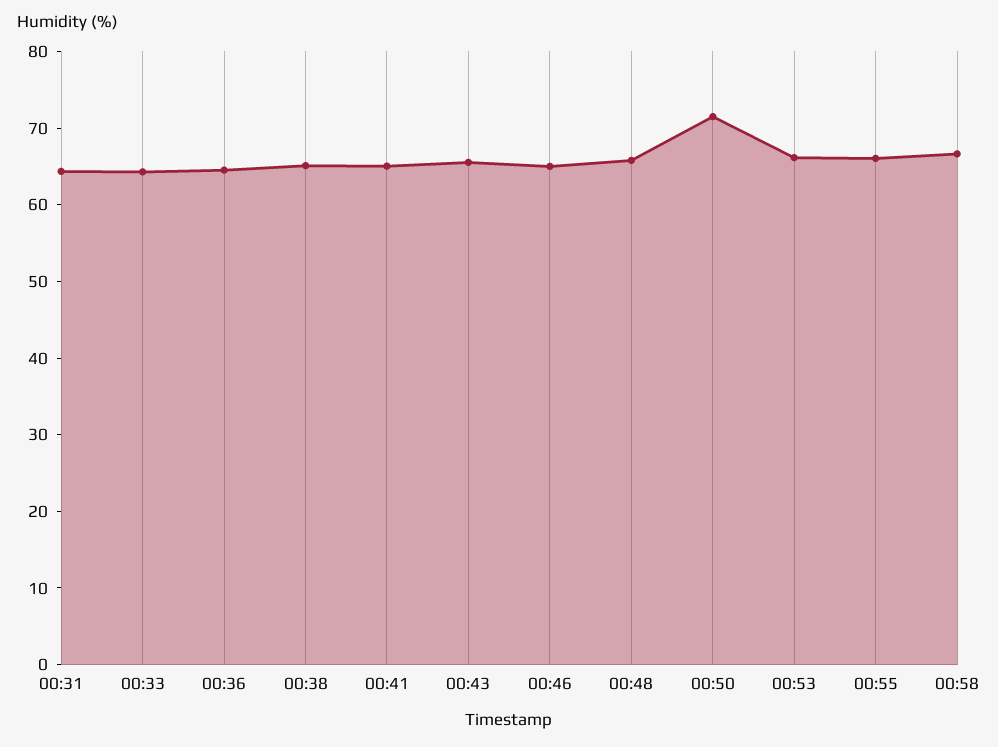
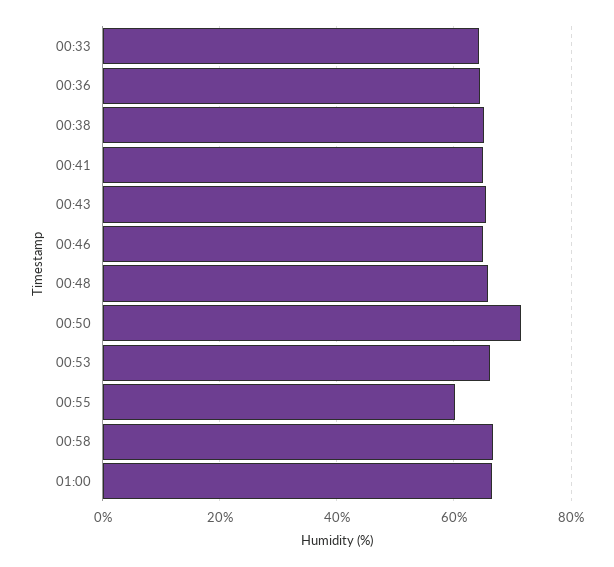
00:31: 64 -> none
00:55: 66 -> 60
01:00: none -> 66

